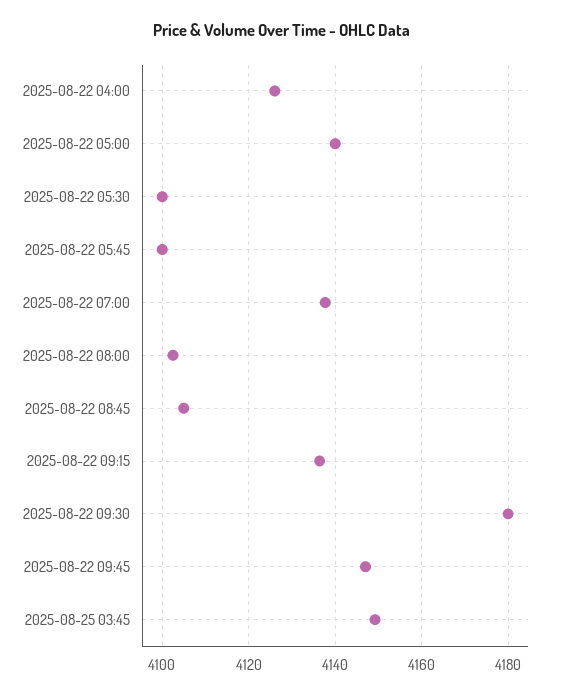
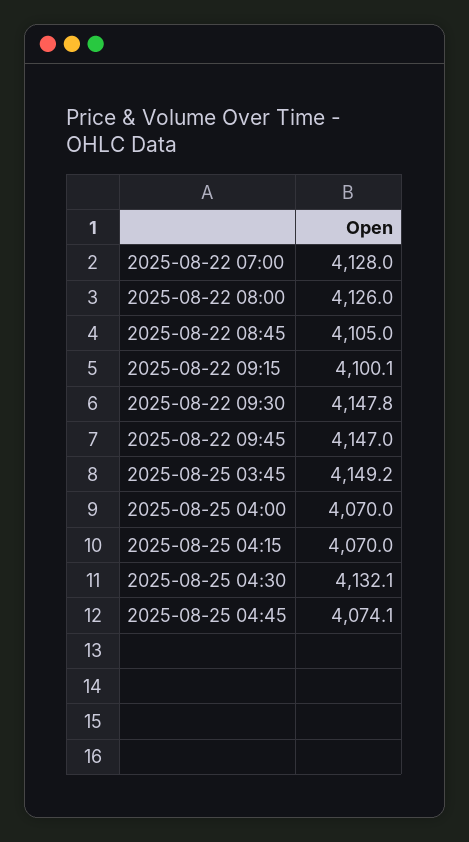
2025-08-22 04:00: 4126 -> none
2025-08-22 05:00: 4140 -> none
2025-08-22 05:30: 4100 -> none
2025-08-22 05:45: 4100 -> none
2025-08-22 07:00: 4138 -> 4128
2025-08-22 08:00: 4102 -> 4126
2025-08-22 09:15: 4136 -> 4100.1
2025-08-22 09:30: 4180 -> 4147.8
2025-08-25 04:00: none -> 4070
2025-08-25 04:15: none -> 4070
2025-08-25 04:30: none -> 4132.1
2025-08-25 04:45: none -> 4074.1

